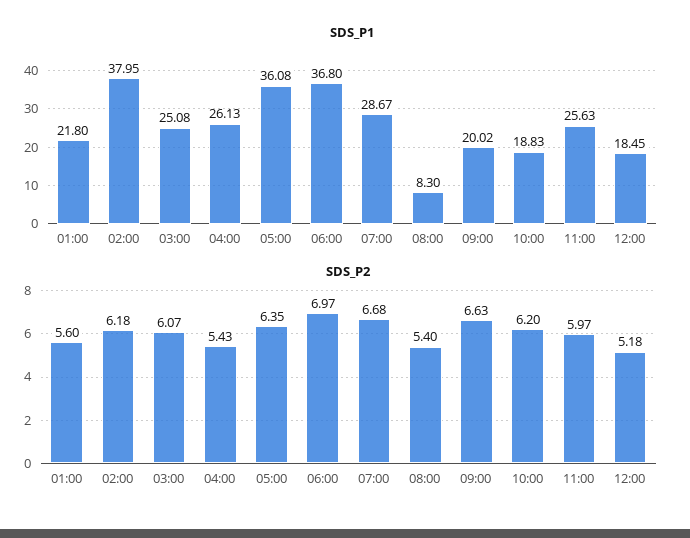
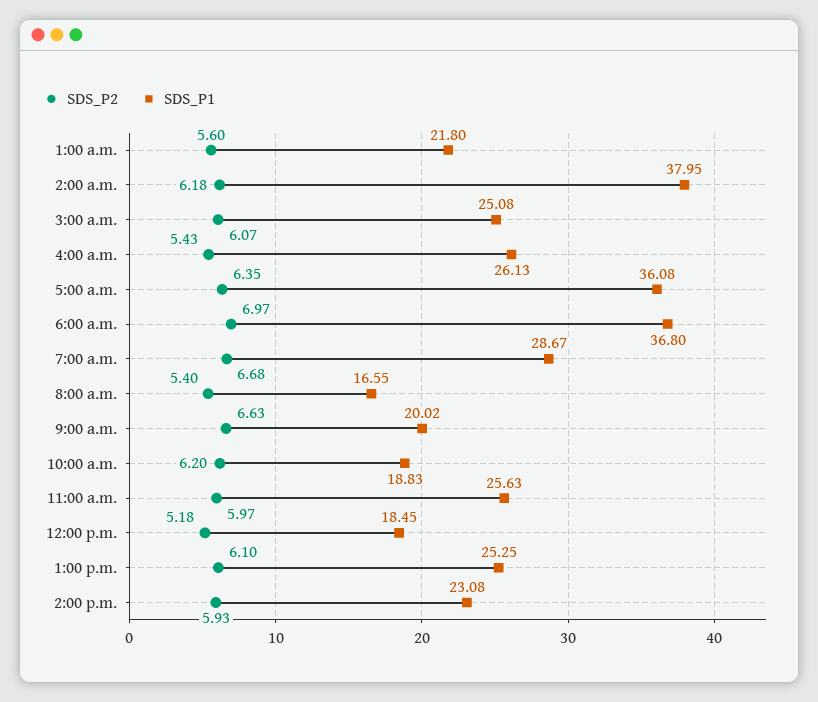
SDS_P1, 08:00: 8.3 -> 16.55
SDS_P2, 1:00 p.m.: none -> 6.1
SDS_P1, 1:00 p.m.: none -> 25.25
SDS_P2, 2:00 p.m.: none -> 5.93
SDS_P1, 2:00 p.m.: none -> 23.08

